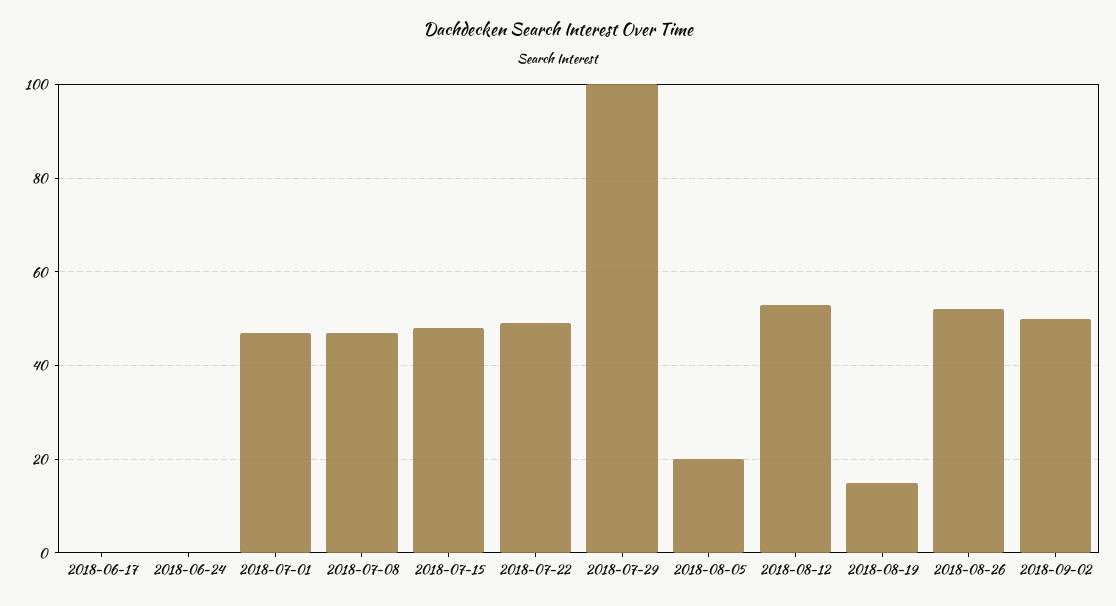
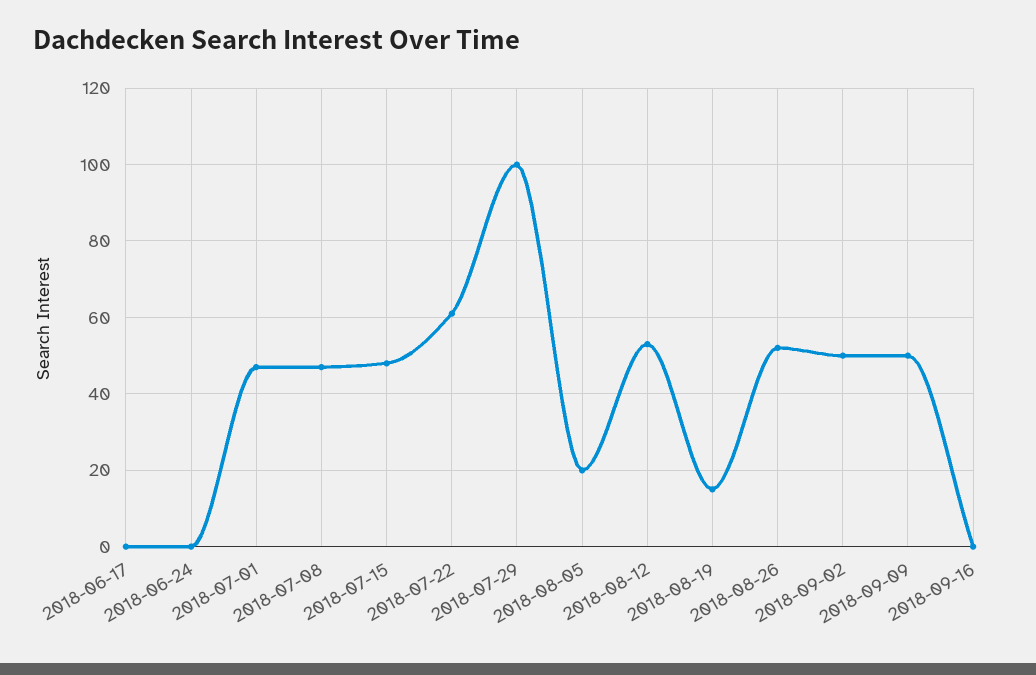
2018-07-22: 50 -> 60
2018-09-09: none -> 50
2018-09-16: none -> 0

